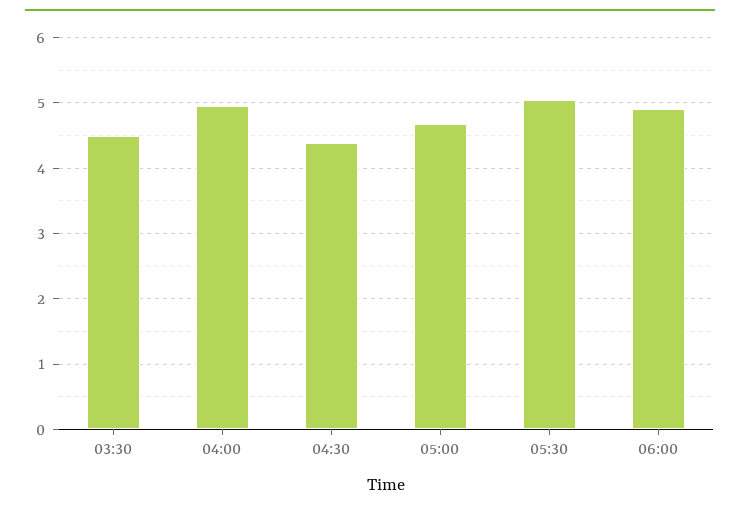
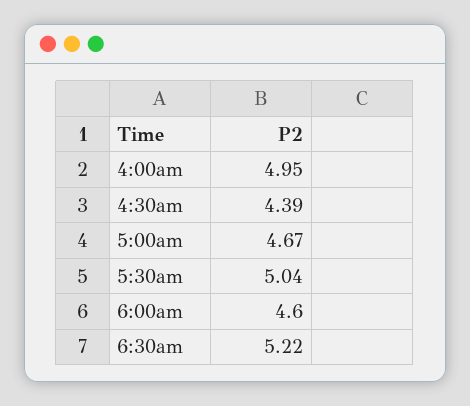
03:30: 4.5 -> none
06:00: 4.9 -> 4.6
6:30am: none -> 5.22

